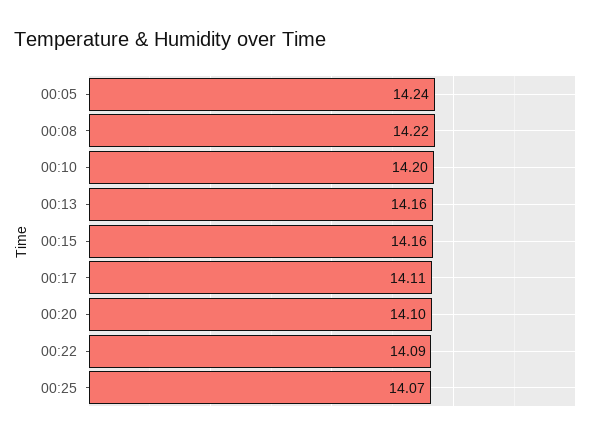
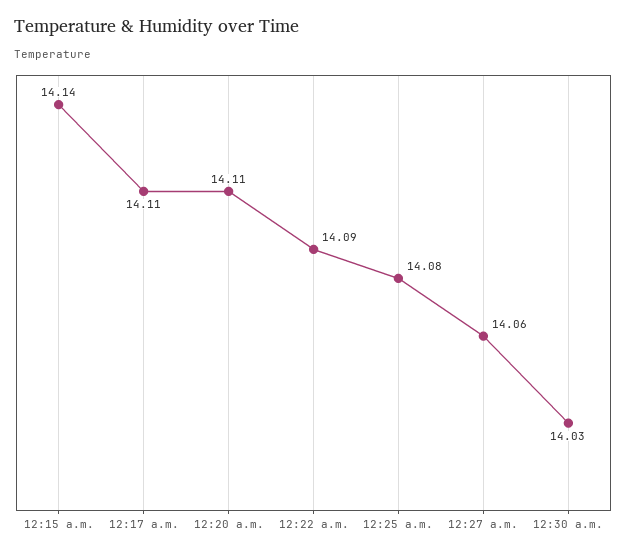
00:05: 14.24 -> none
00:08: 14.22 -> none
00:10: 14.2 -> none
00:13: 14.16 -> none
00:15: 14.16 -> 14.14
00:20: 14.1 -> 14.11
00:25: 14.07 -> 14.08
12:27 a.m.: none -> 14.06
12:30 a.m.: none -> 14.03

